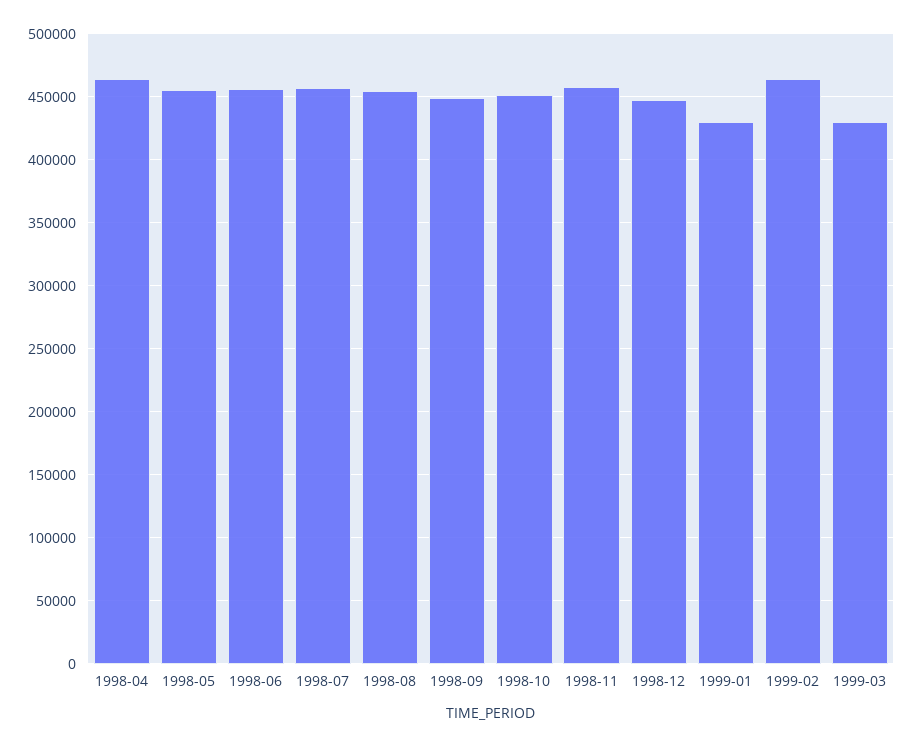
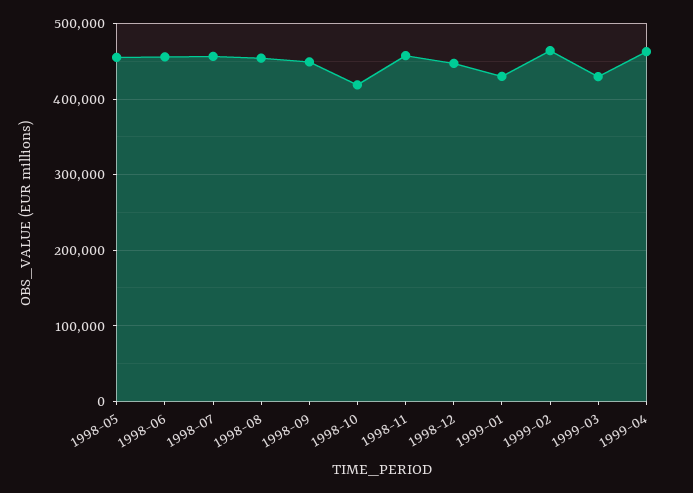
1998-04: 465000 -> none
1998-10: 450000 -> 420000
1999-04: none -> 460000

